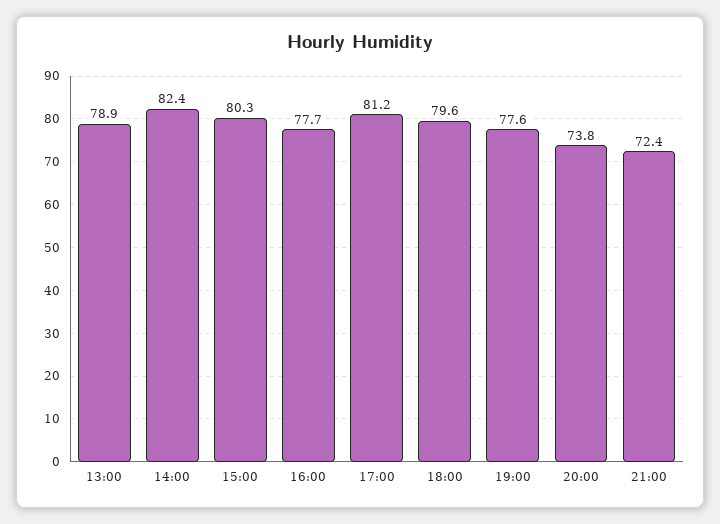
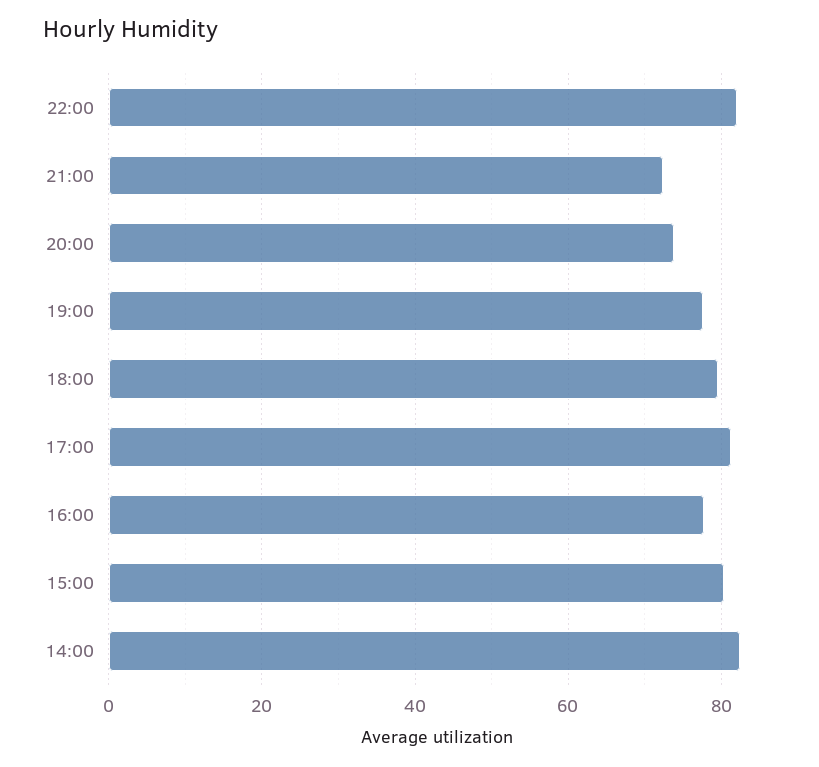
13:00: 78.9 -> none
22:00: none -> 82

